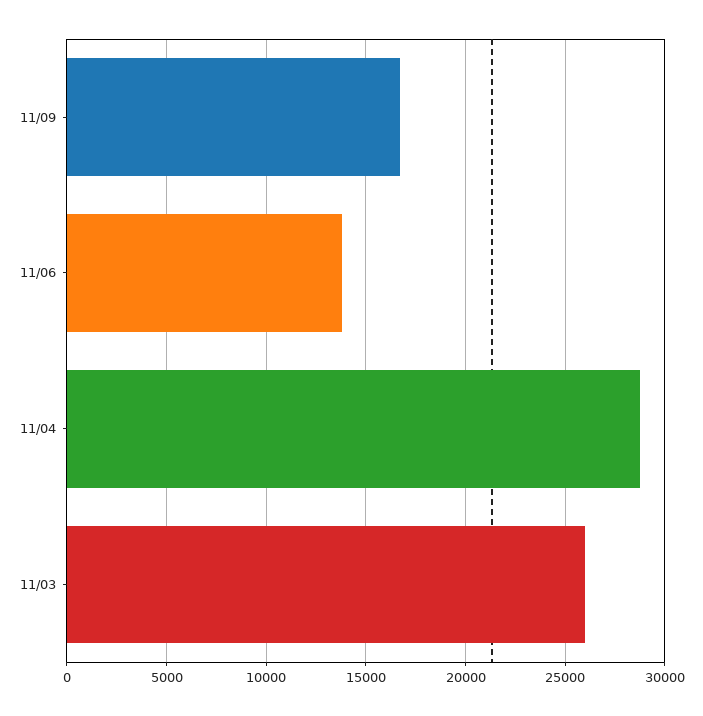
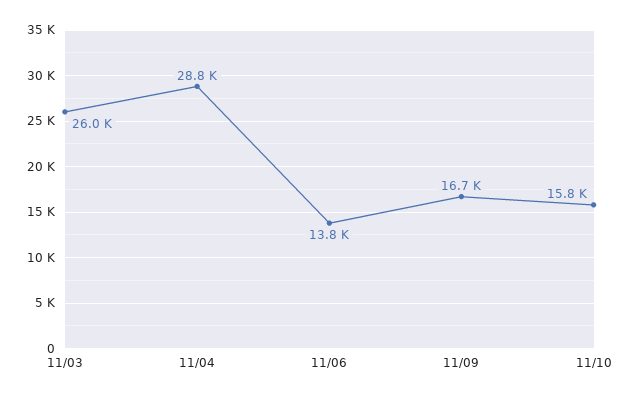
11/10: none -> 15800

